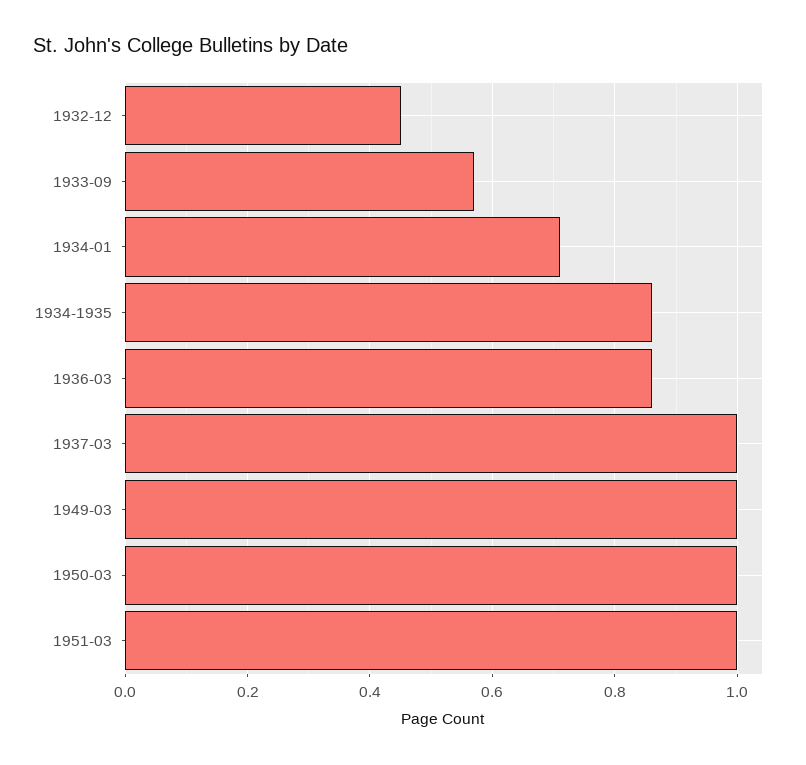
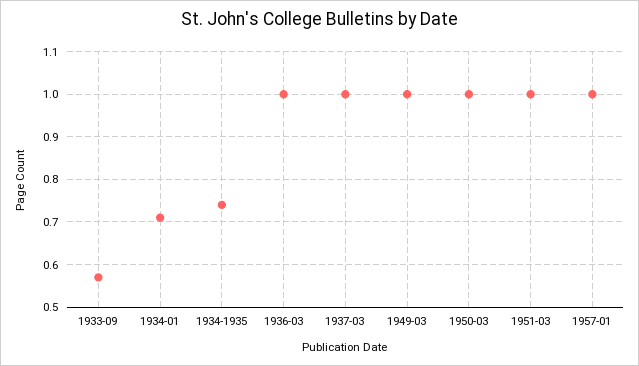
1932-12: 0.45 -> none
1934-1935: 0.85 -> 0.75
1936-03: 0.85 -> 1
1957-01: none -> 1

